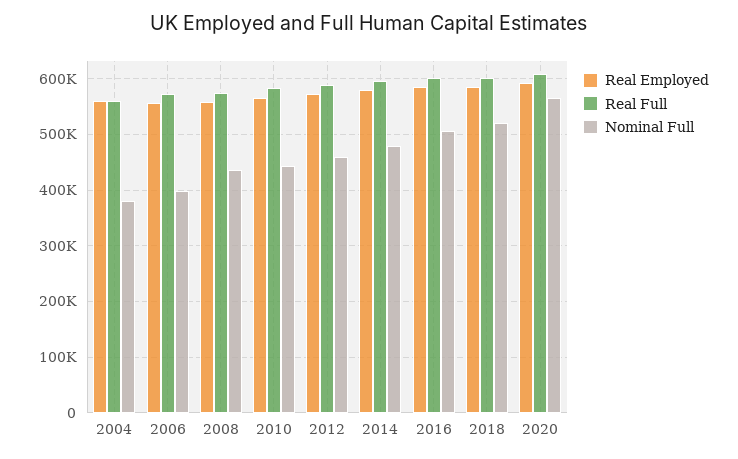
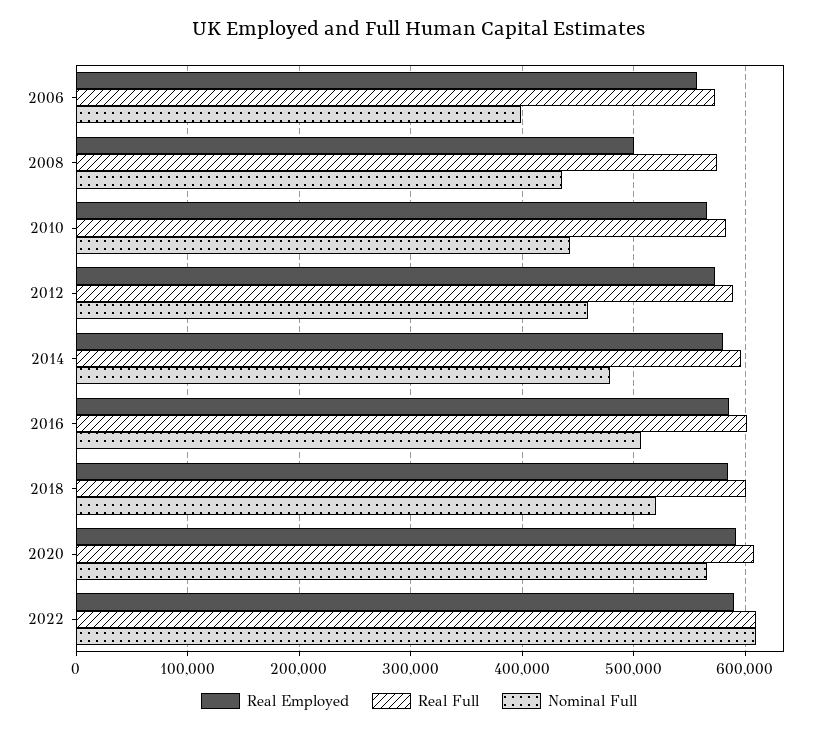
Real Employed, 2004: 560000 -> none
Real Full, 2004: 560000 -> none
Nominal Full, 2004: 380000 -> none
Real Employed, 2008: 560000 -> 500000
Real Employed, 2022: none -> 590000
Real Full, 2022: none -> 610000
Nominal Full, 2022: none -> 610000

